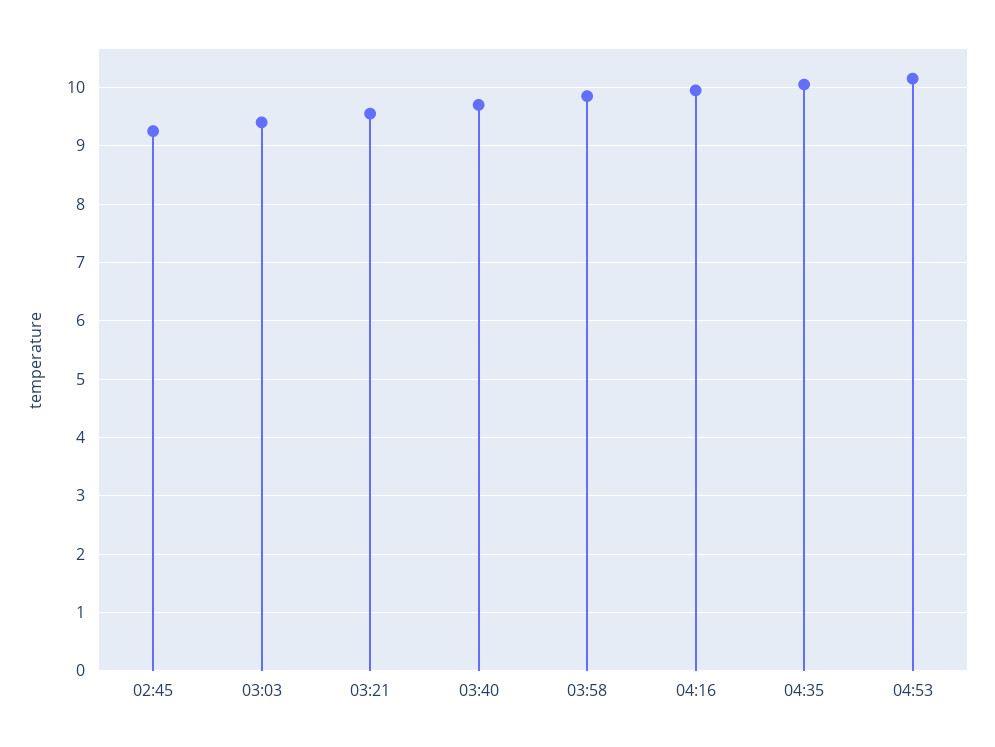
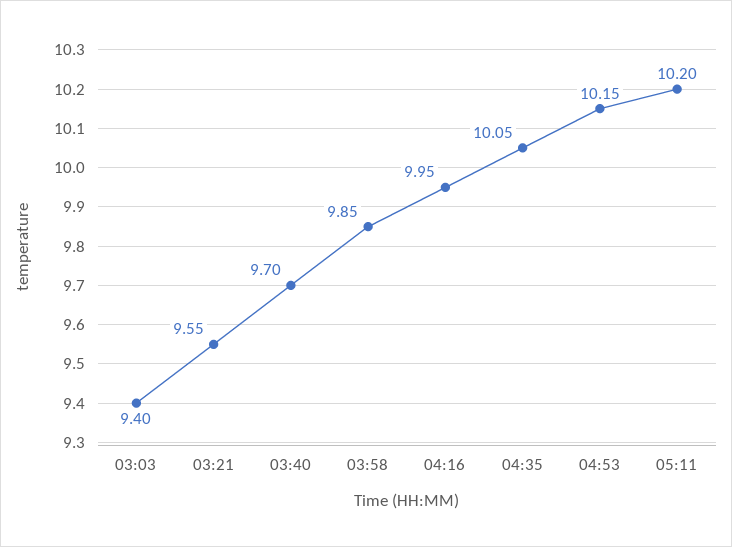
02:45: 9.2 -> none
05:11: none -> 10.2

